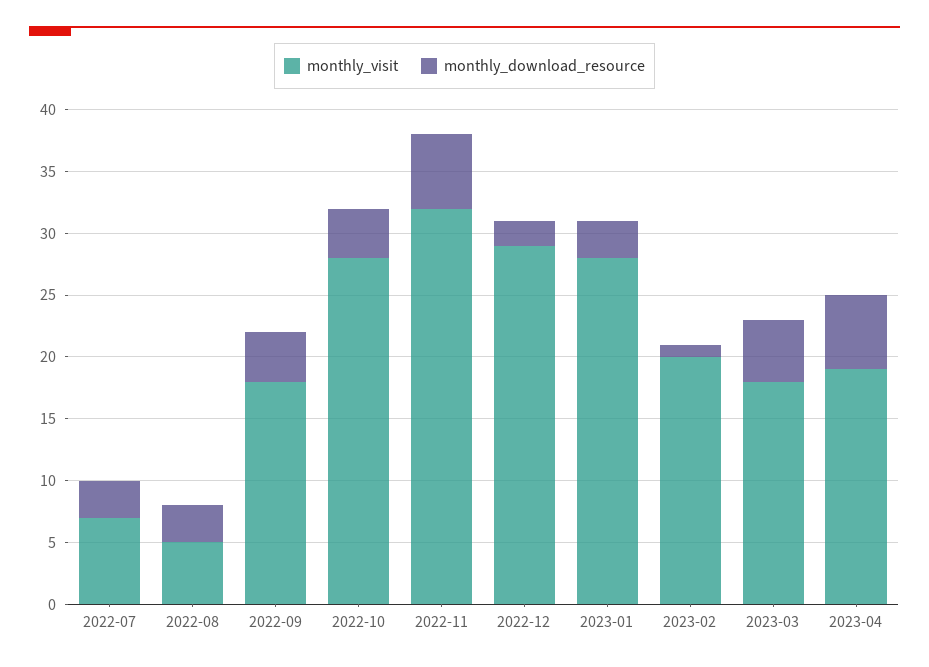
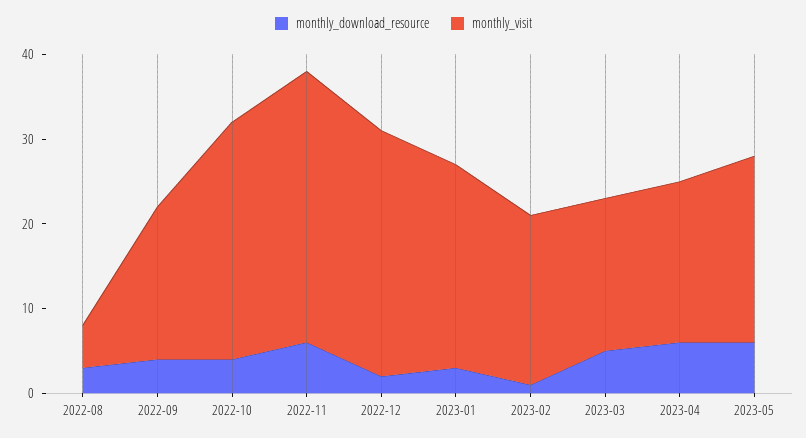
monthly_visit, 2022-07: 7 -> none
monthly_download_resource, 2022-07: 3 -> none
monthly_visit, 2023-01: 28 -> 24
monthly_download_resource, 2023-05: none -> 6
monthly_visit, 2023-05: none -> 22

